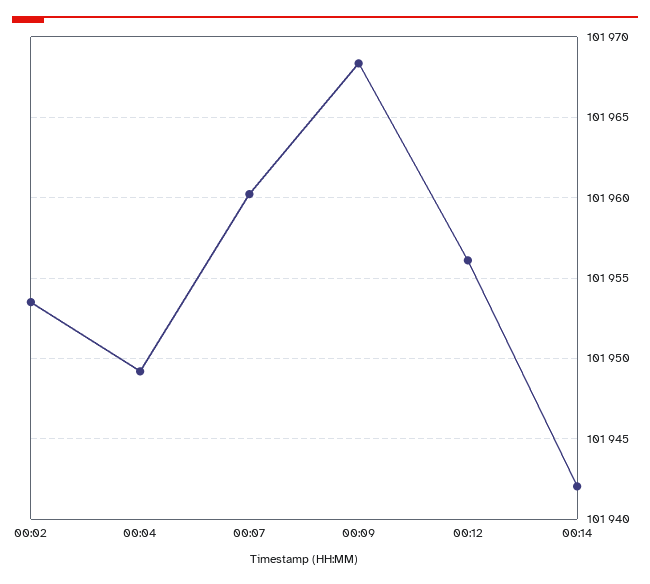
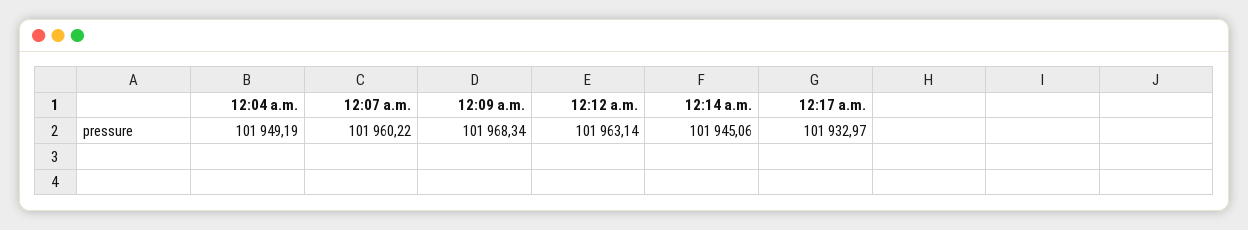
00:02: 101953.5 -> none
00:12: 101956 -> 101963.14
00:14: 101942 -> 101945.06
12:17 a.m.: none -> 101932.97

